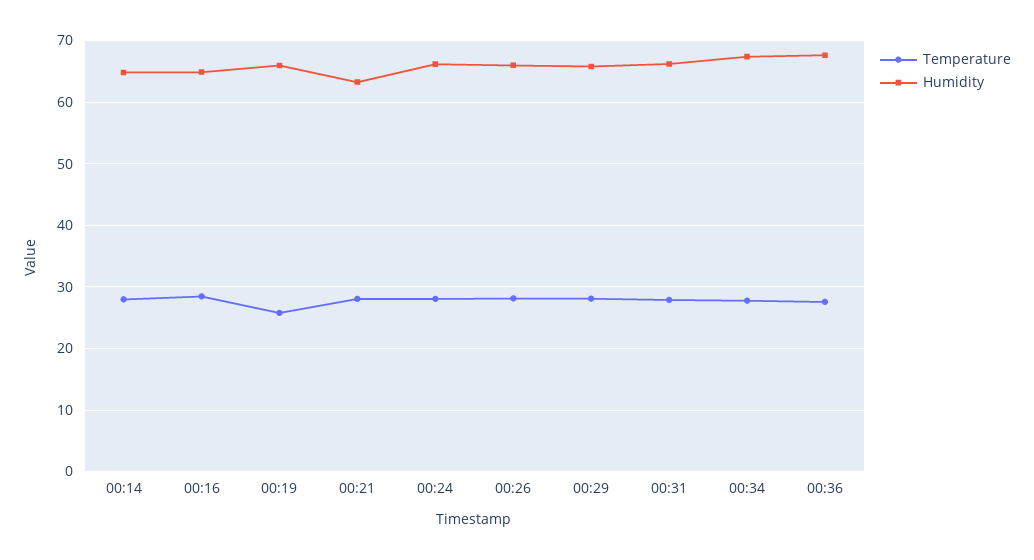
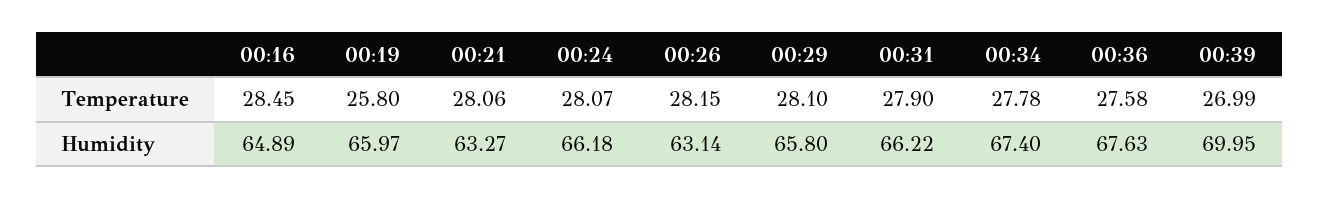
Temperature, 00:14: 28 -> none
Humidity, 00:14: 65 -> none
Humidity, 00:26: 66 -> 63.14
Temperature, 00:39: none -> 26.99
Humidity, 00:39: none -> 69.95

